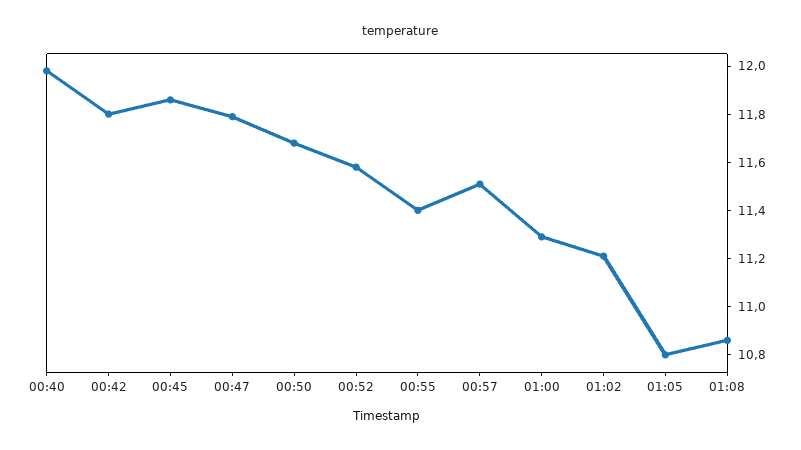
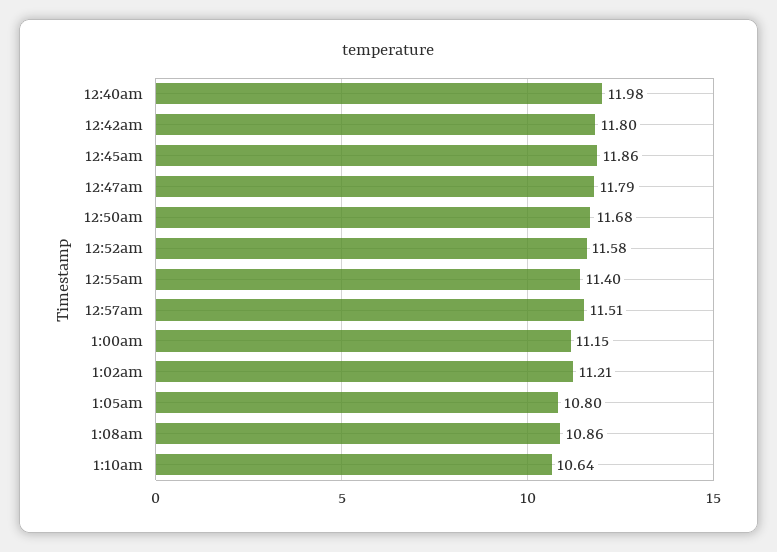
01:00: 11.3 -> 11.15
1:10am: none -> 10.64

